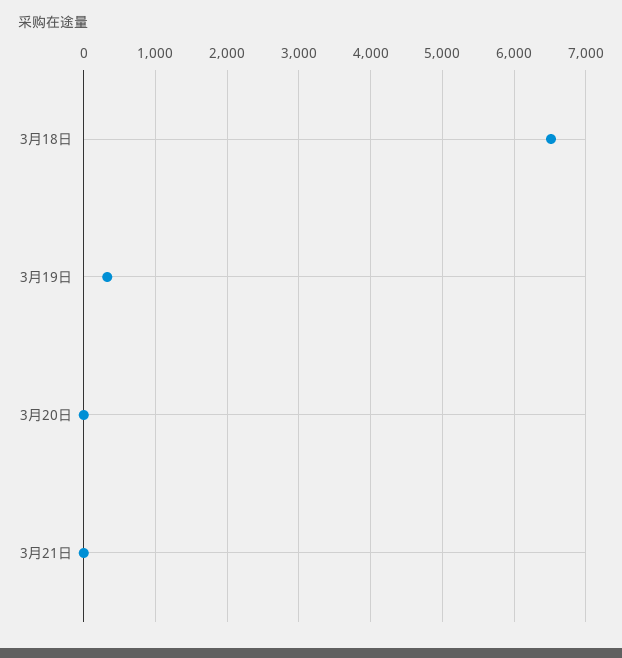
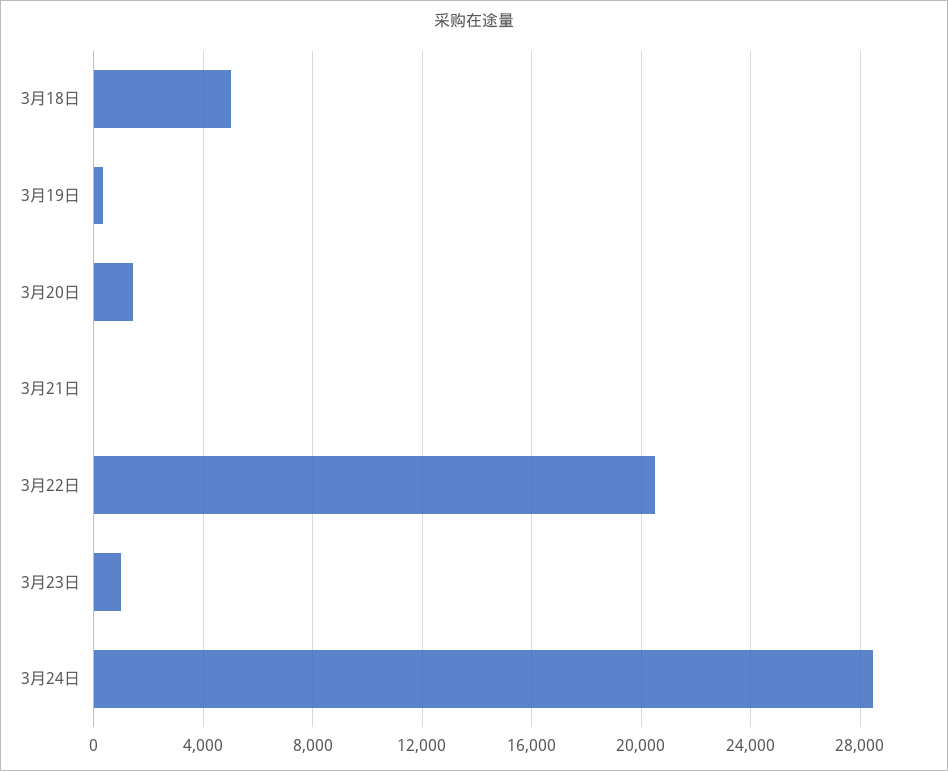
3月18日: 6500 -> 5000
3月20日: 0 -> 1500
3月22日: none -> 20500
3月23日: none -> 1000
3月24日: none -> 28500

